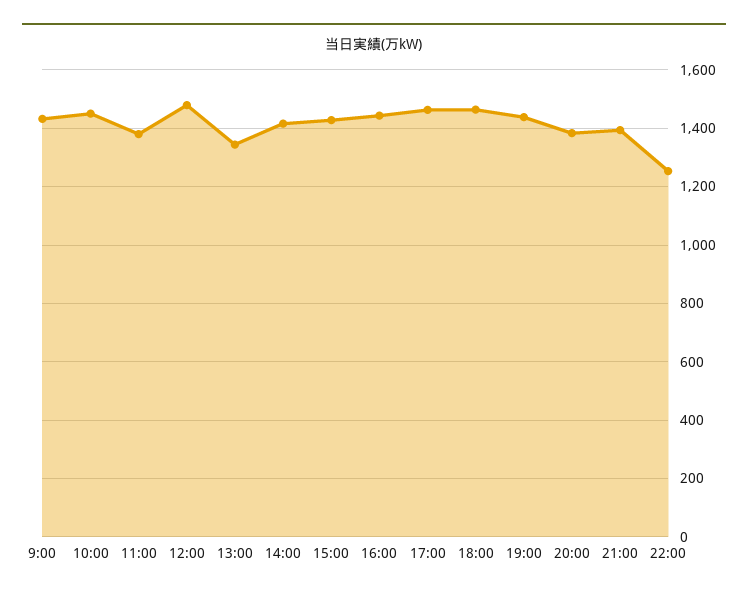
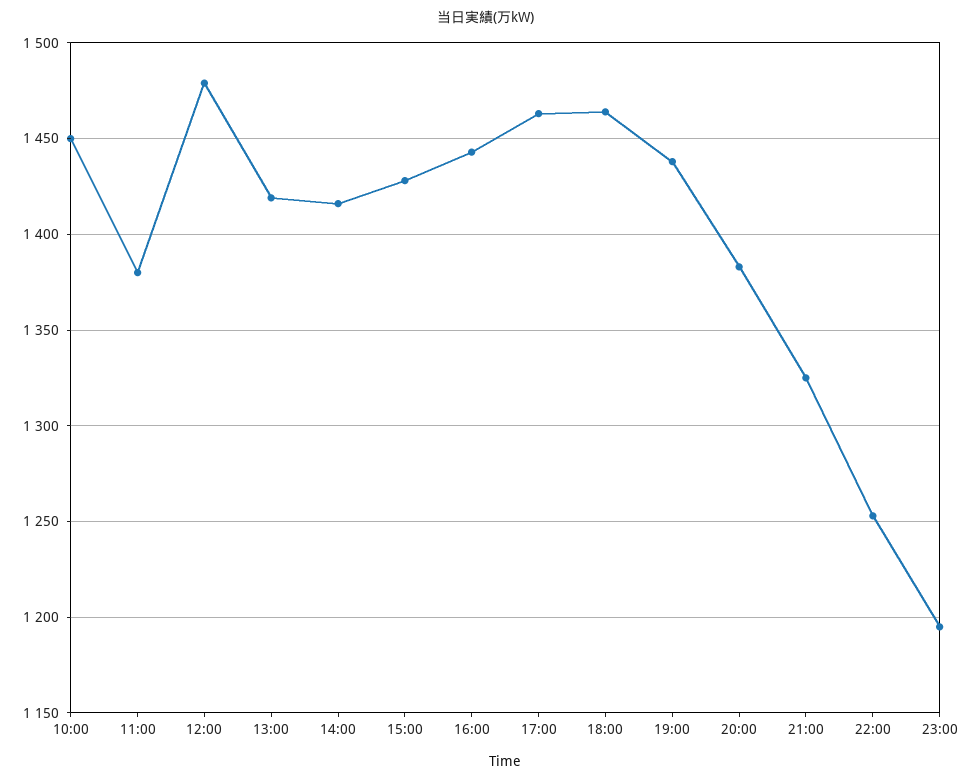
9:00: 1425 -> none
13:00: 1350 -> 1420
21:00: 1400 -> 1325
23:00: none -> 1195

